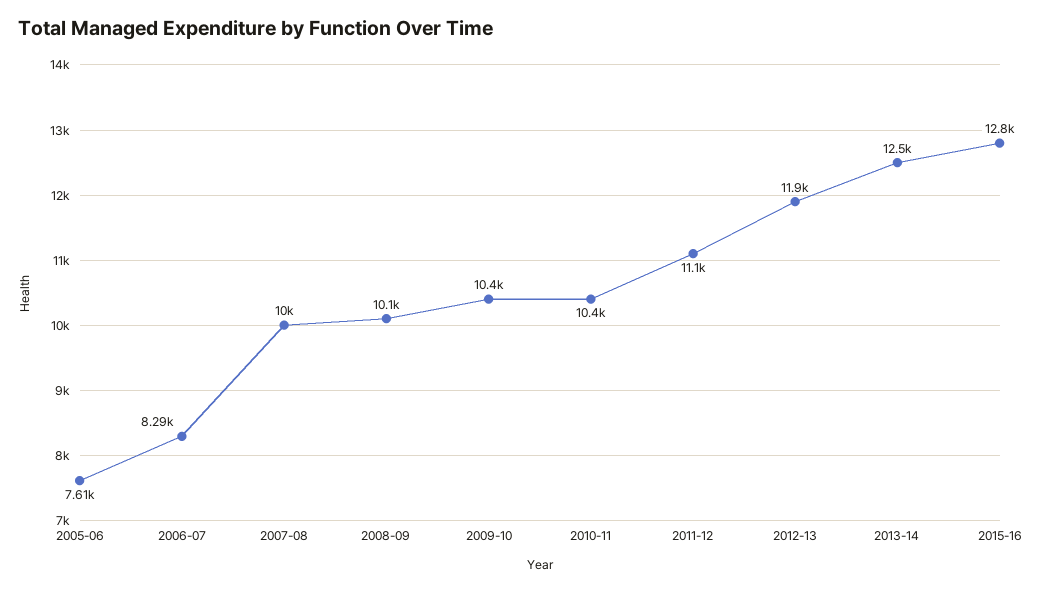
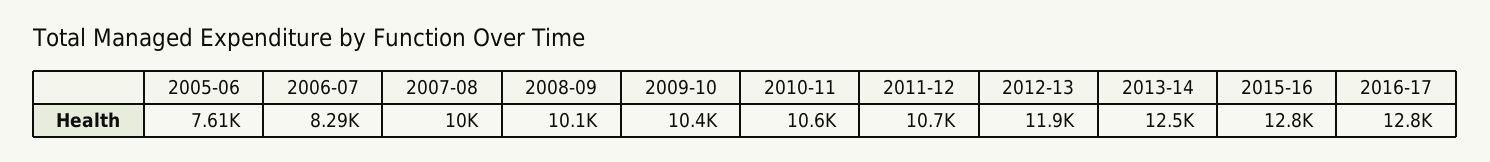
2010-11: 10400 -> 10600
2011-12: 11100 -> 10700
2016-17: none -> 12800

